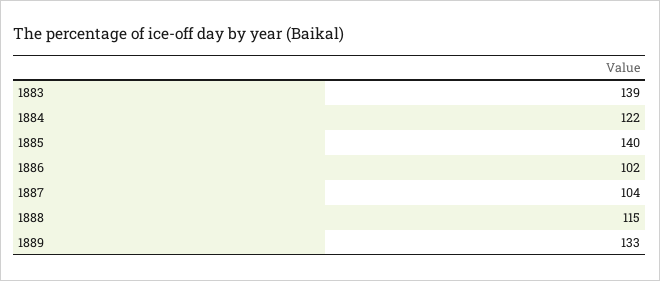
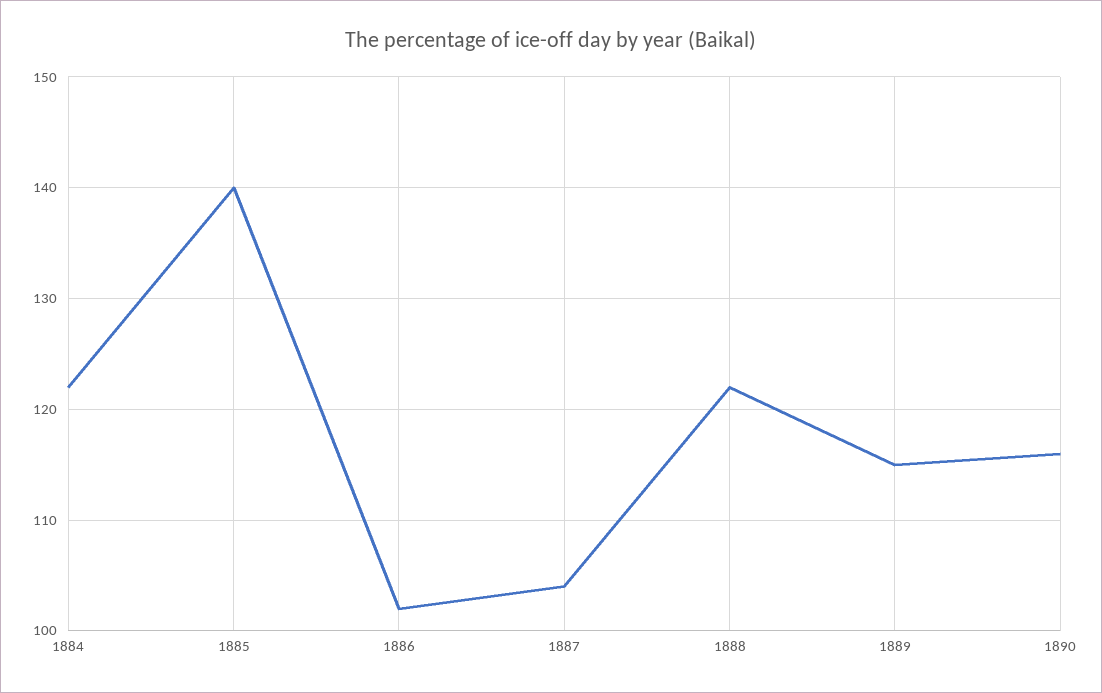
1883: 139 -> none
1888: 115 -> 122
1889: 133 -> 115
1890: none -> 116

